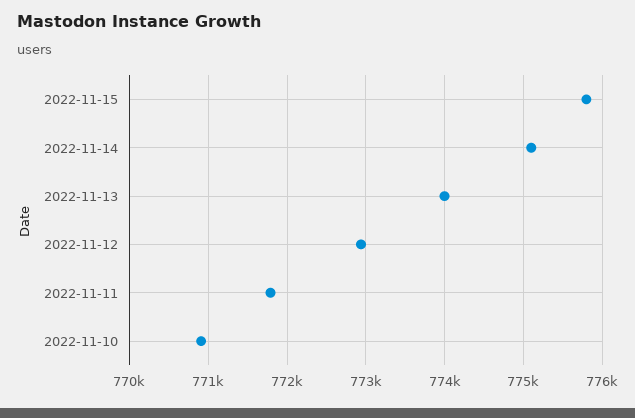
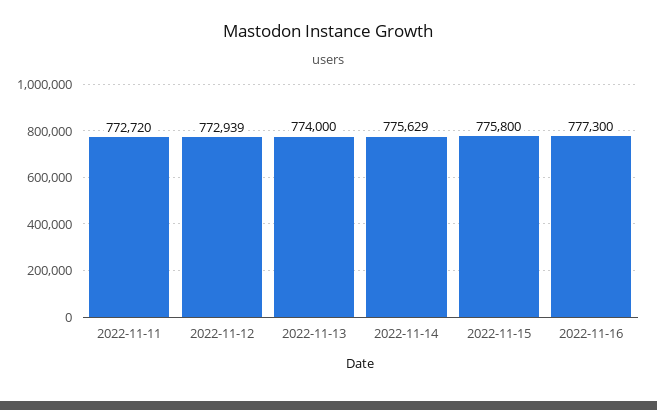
2022-11-14: 775100 -> 775629
2022-11-11: 771800 -> 772720
2022-11-10: 770900 -> none
2022-11-16: none -> 777300

